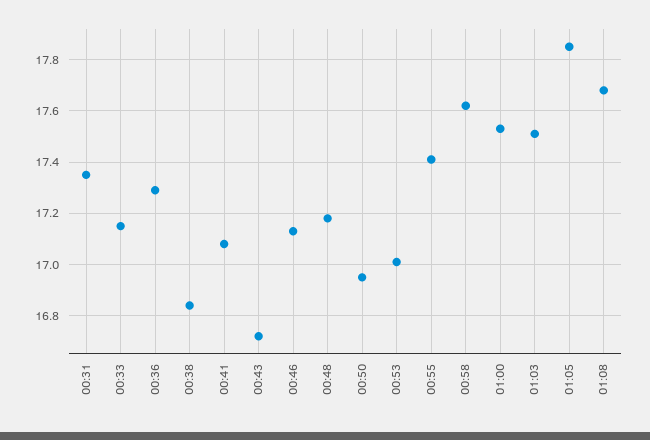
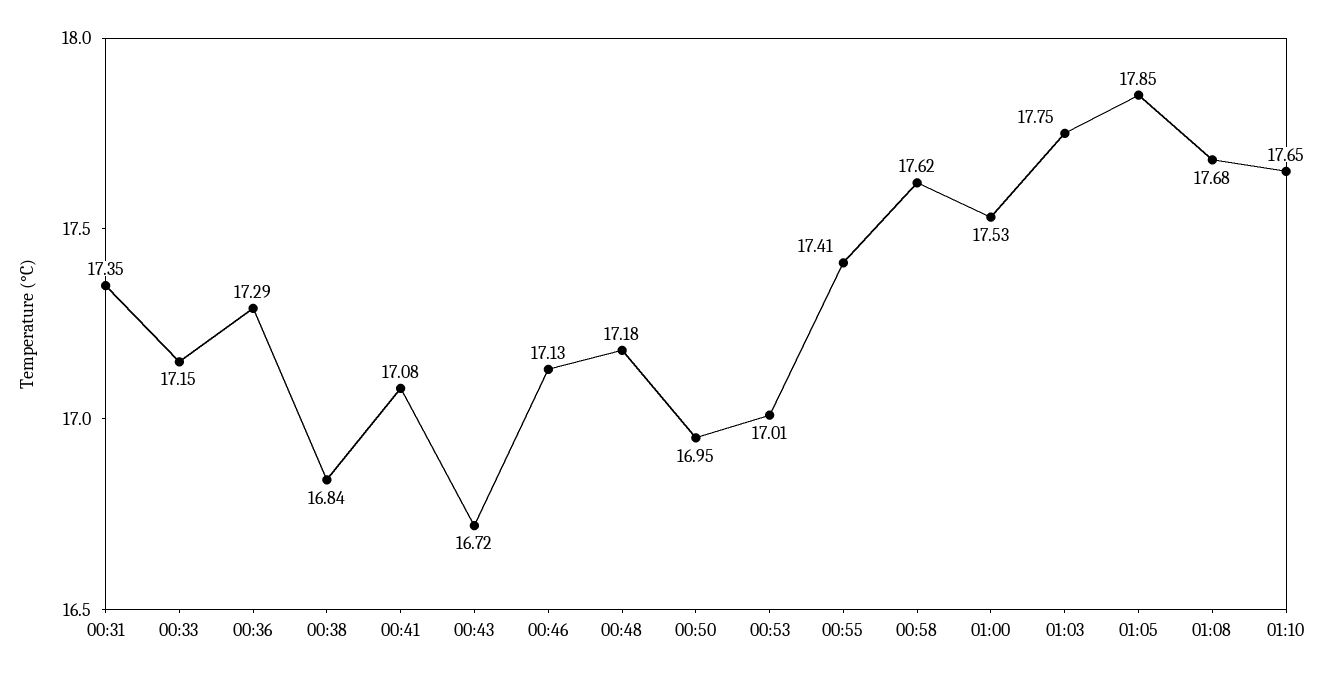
01:03: 17.5 -> 17.75
01:10: none -> 17.65

